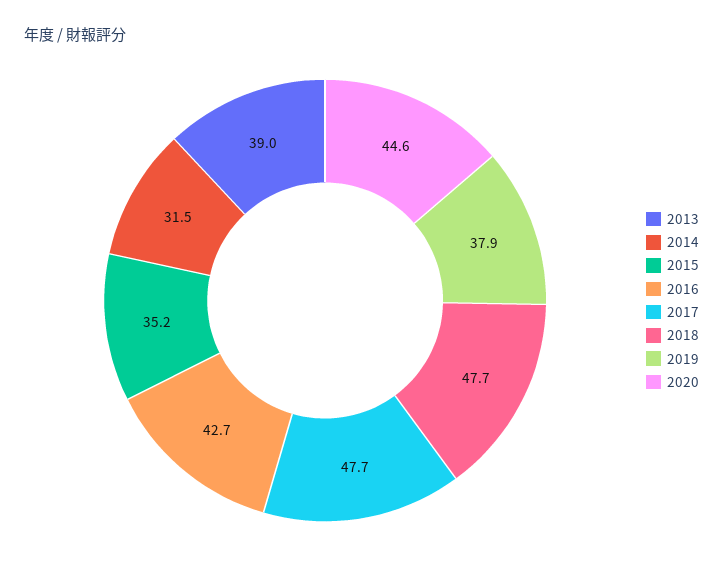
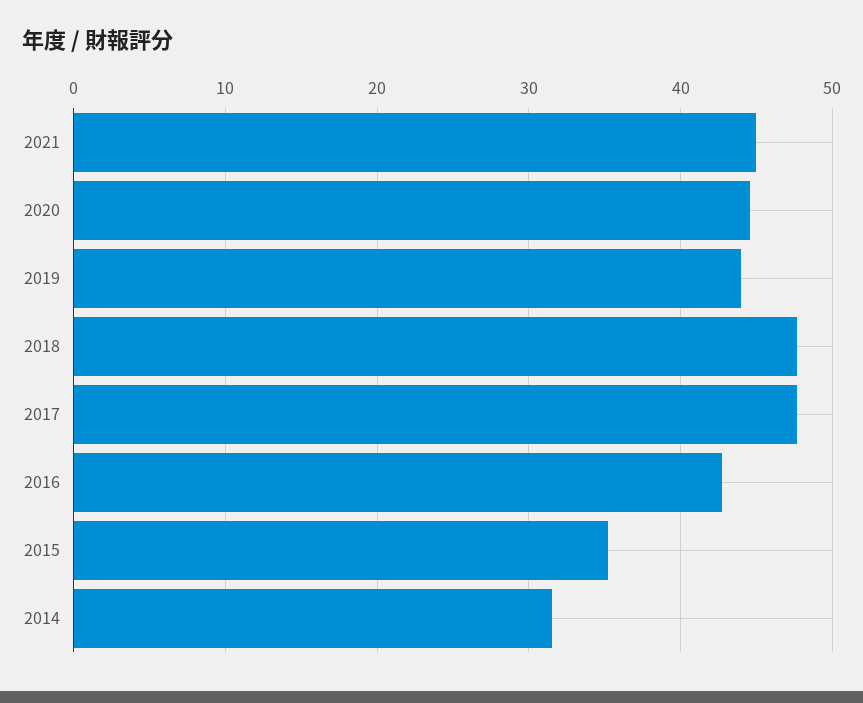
2013: 39 -> none
2019: 37.9 -> 44
2021: none -> 45

